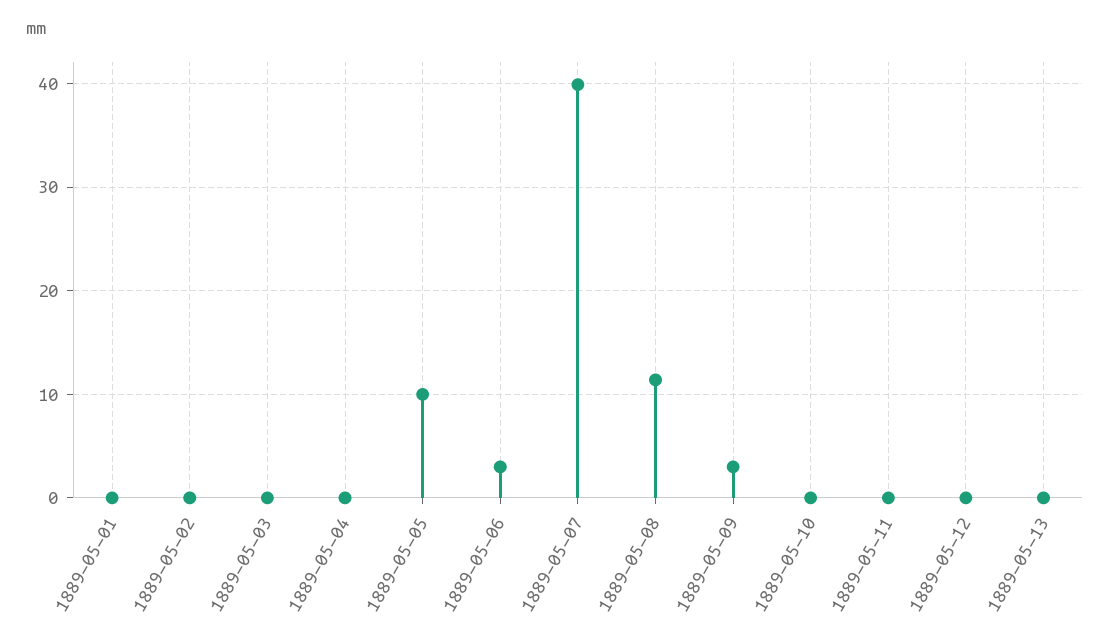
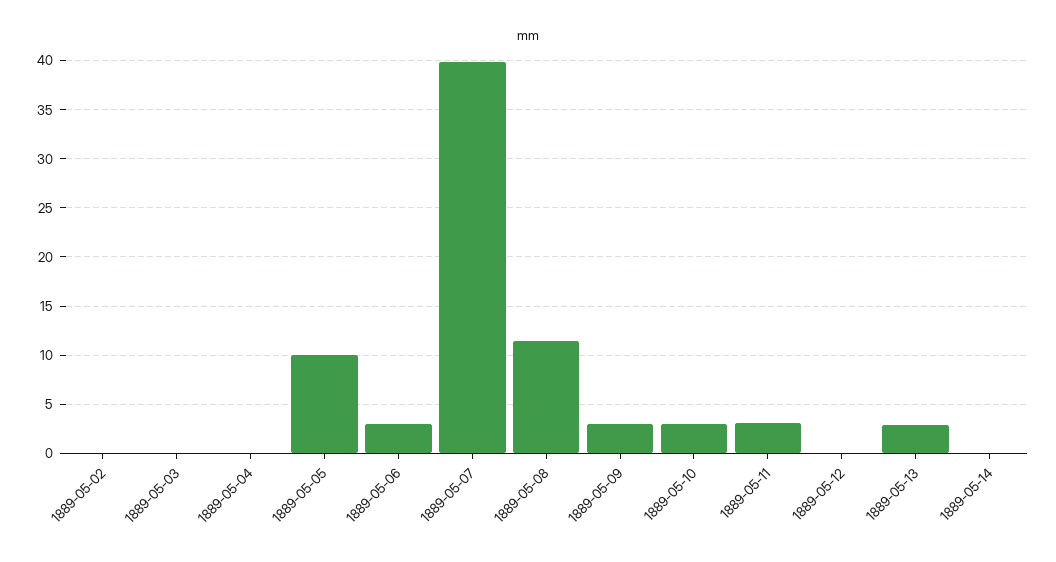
1889-05-01: 0 -> none
1889-05-10: 0 -> 3
1889-05-11: 0 -> 3
1889-05-13: 0 -> 3
1889-05-14: none -> 0

